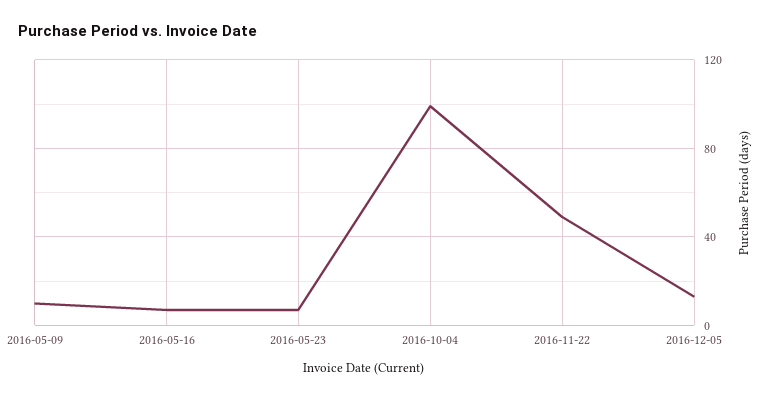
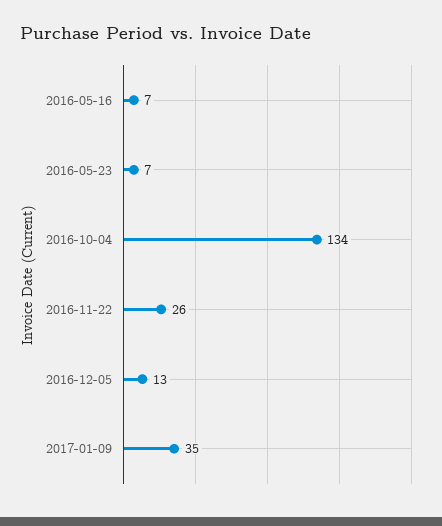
2016-05-09: 10 -> none
2016-10-04: 100 -> 134
2016-11-22: 50 -> 26
2017-01-09: none -> 35

